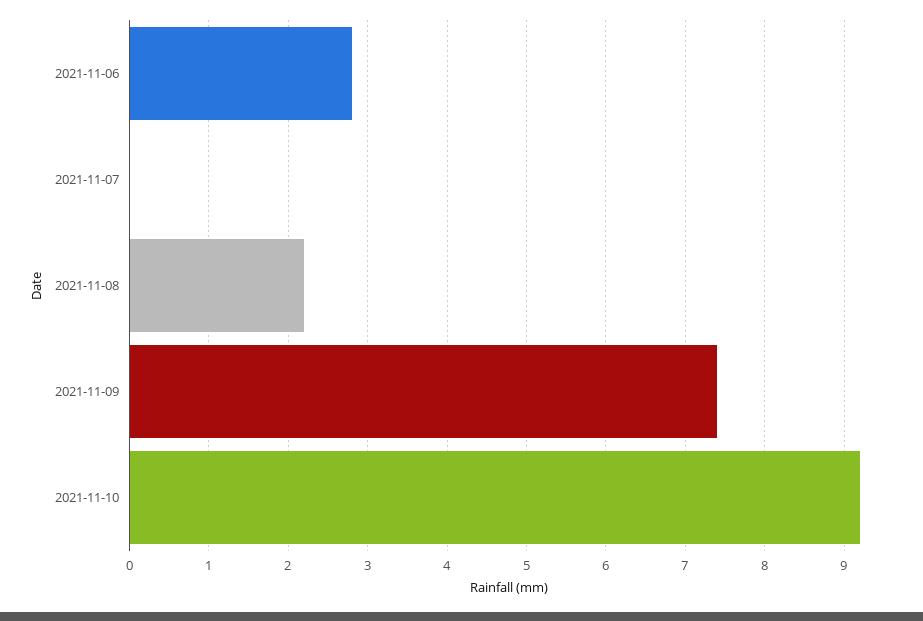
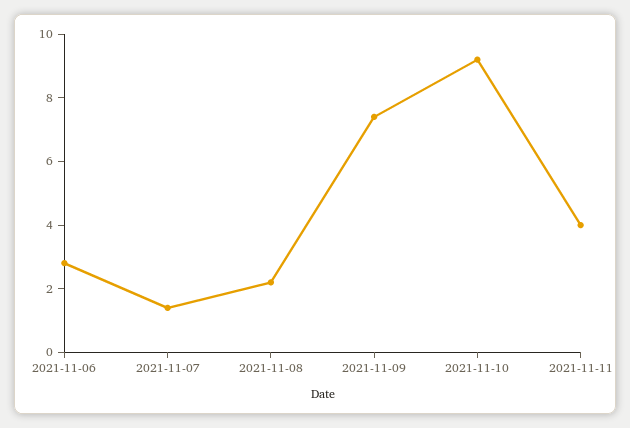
2021-11-07: 0 -> 1.5
2021-11-11: none -> 4

